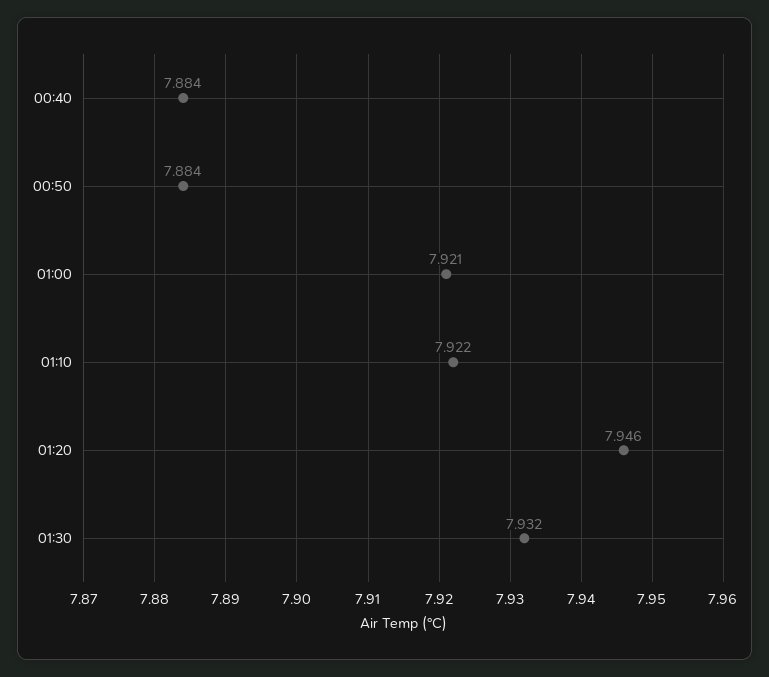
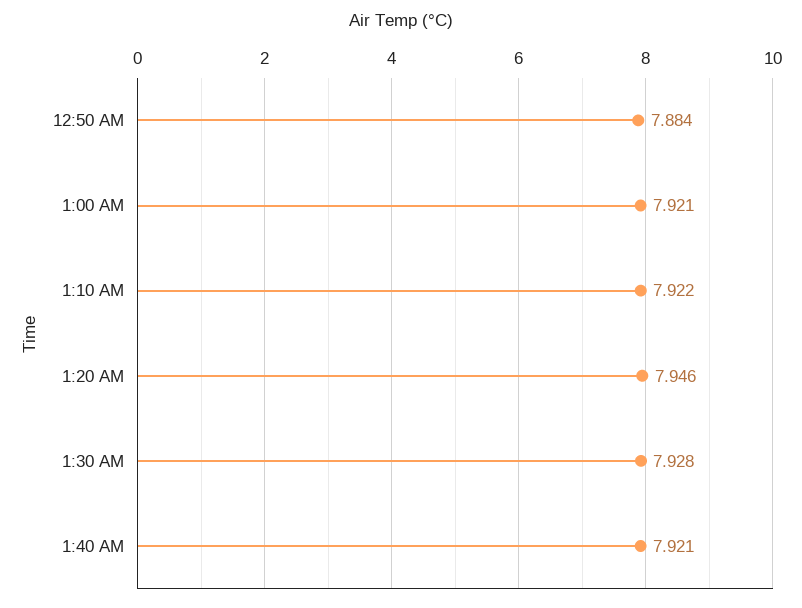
00:40: 7.884 -> none
01:30: 7.932 -> 7.928
1:40 AM: none -> 7.921

